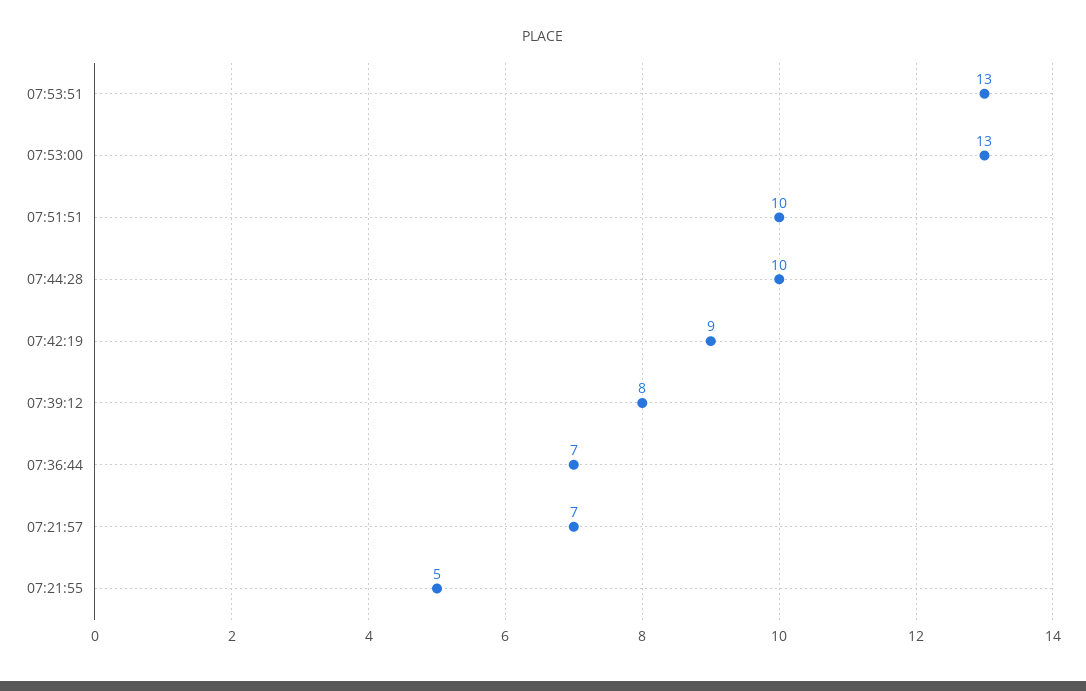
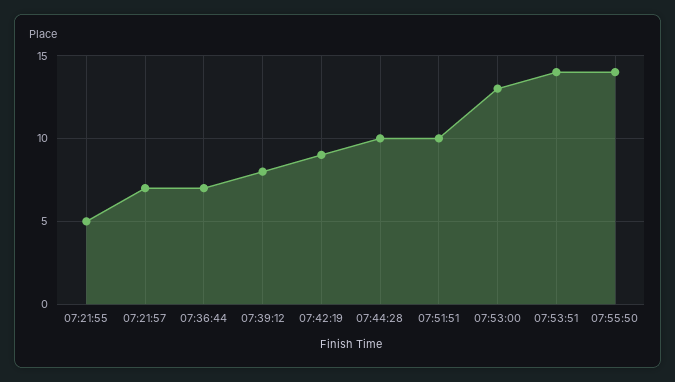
07:53:51: 13 -> 14
07:55:50: none -> 14

